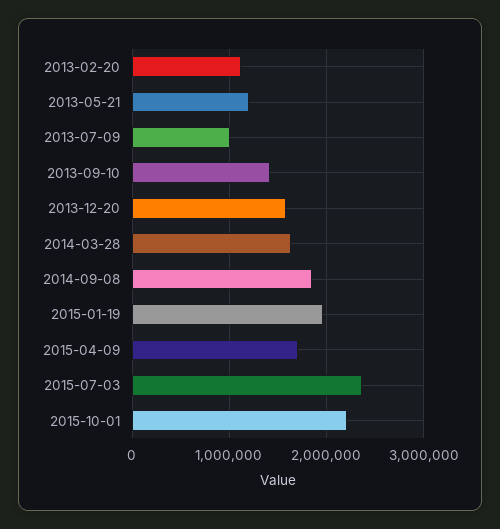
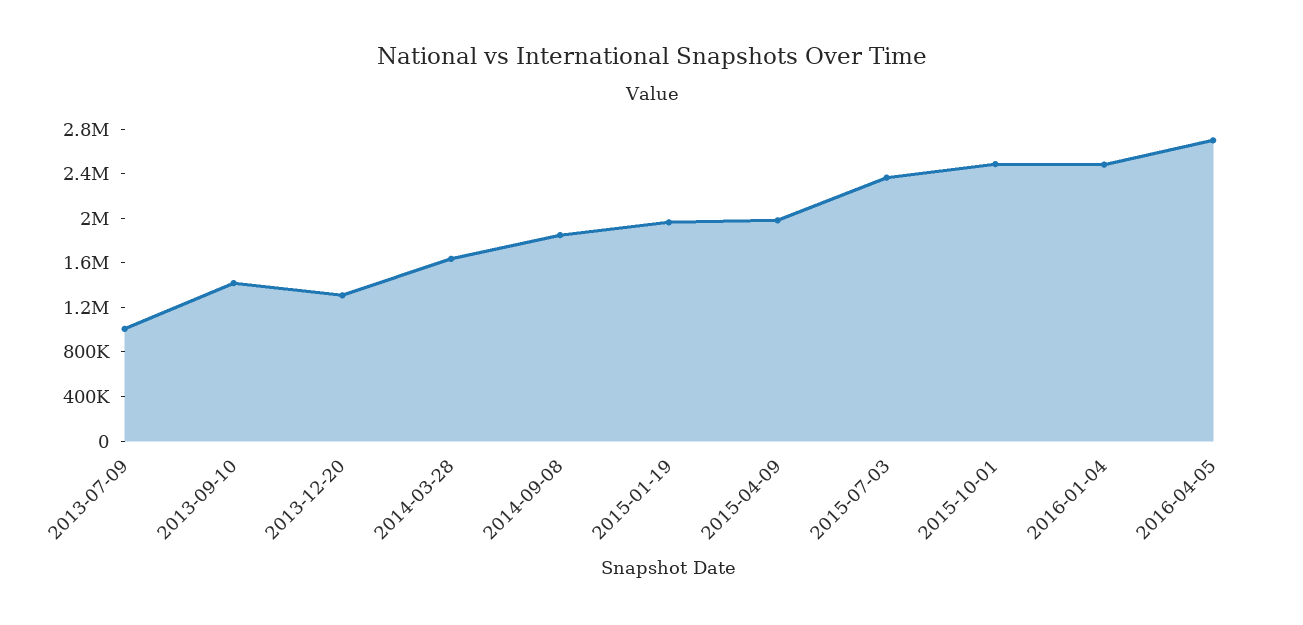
2013-02-20: 1100000 -> none
2013-05-21: 1200000 -> none
2013-12-20: 1600000 -> 1300000
2015-04-09: 1700000 -> 2000000
2015-10-01: 2200000 -> 2500000
2016-01-04: none -> 2500000
2016-04-05: none -> 2700000

